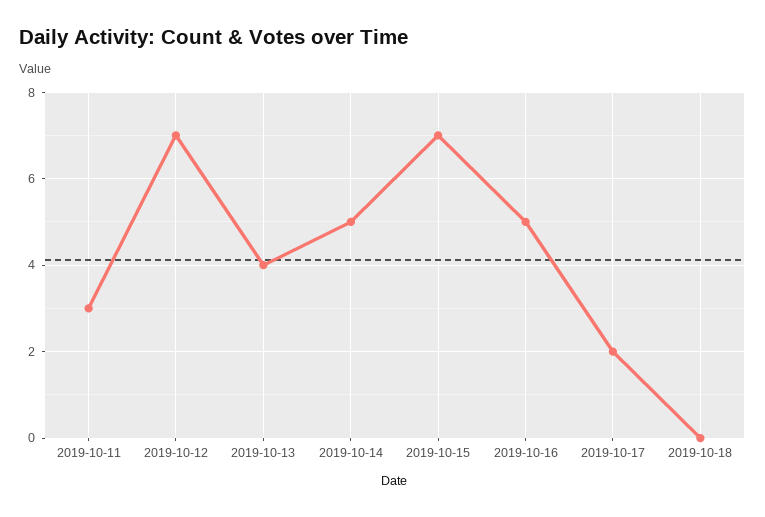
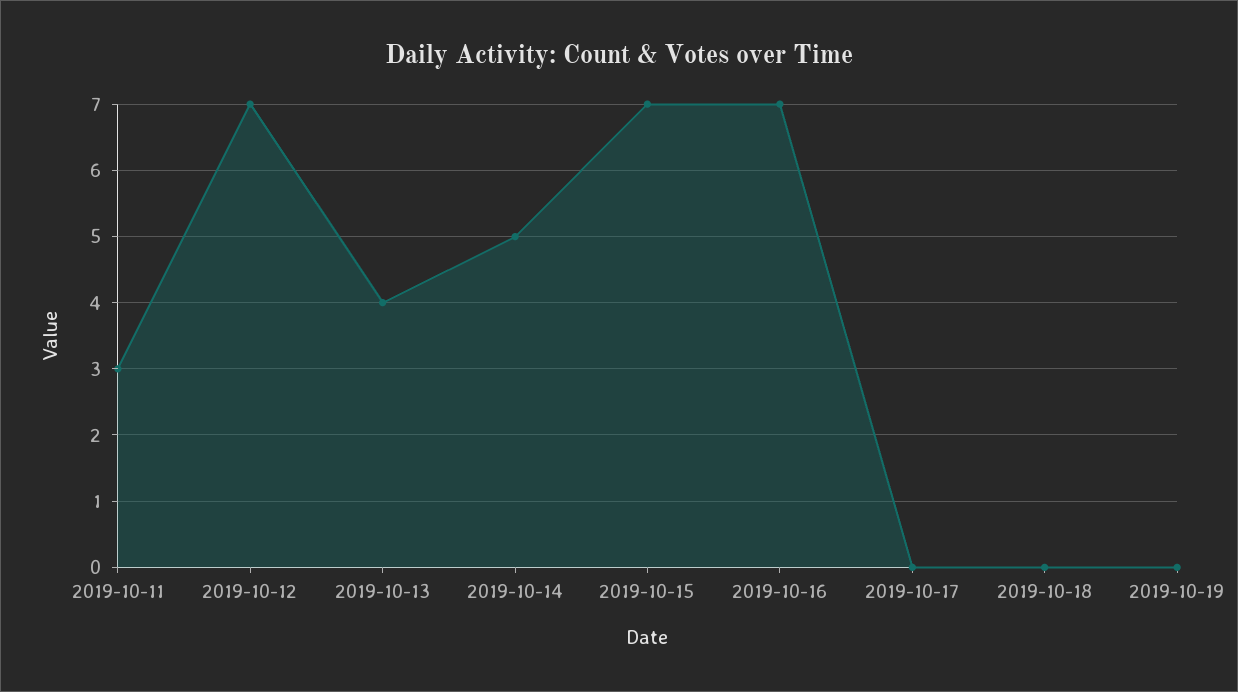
2019-10-16: 5 -> 7
2019-10-17: 2 -> 0
2019-10-19: none -> 0

